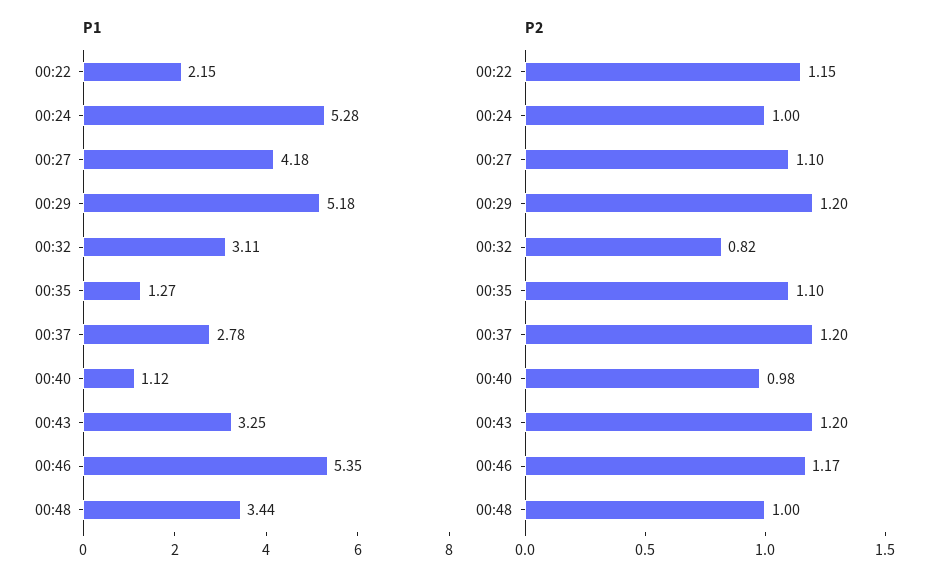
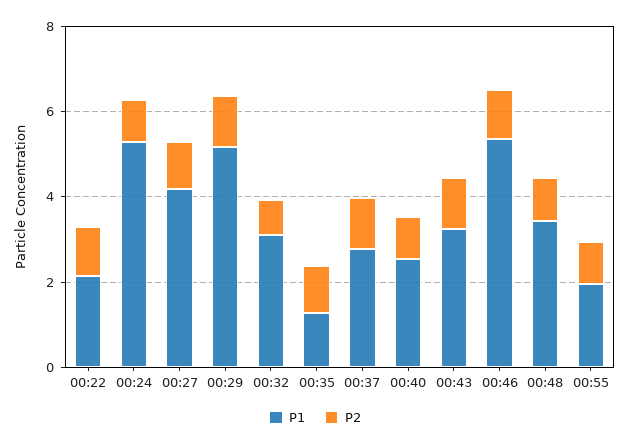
P1, 00:40: 1.12 -> 2.5
P1, 00:55: none -> 2
P2, 00:55: none -> 1

